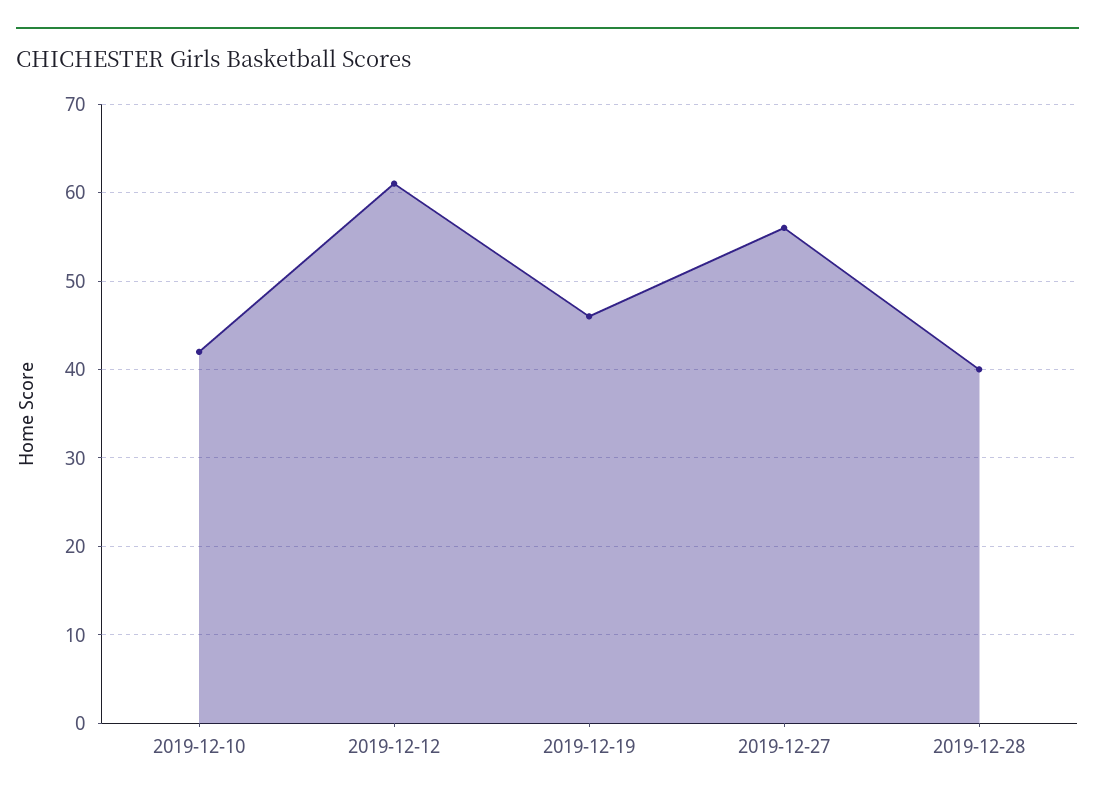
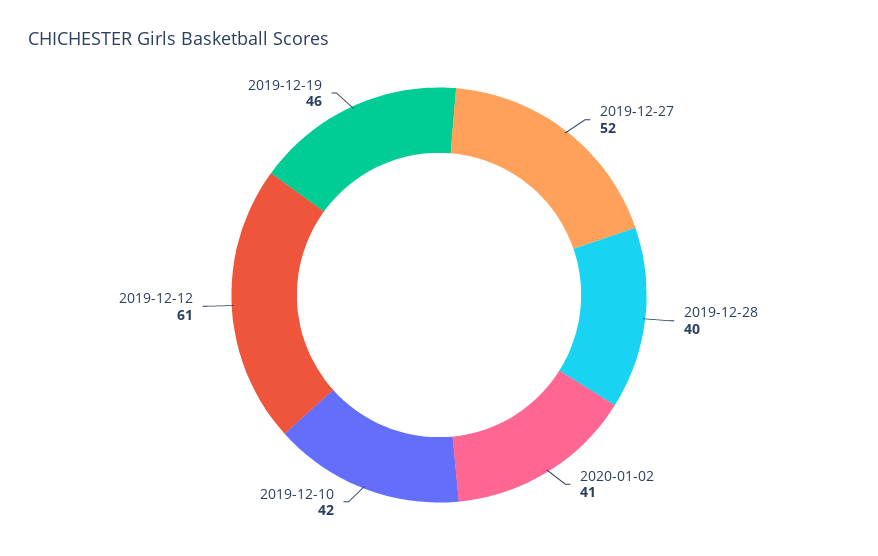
2019-12-27: 56 -> 52
2020-01-02: none -> 41

